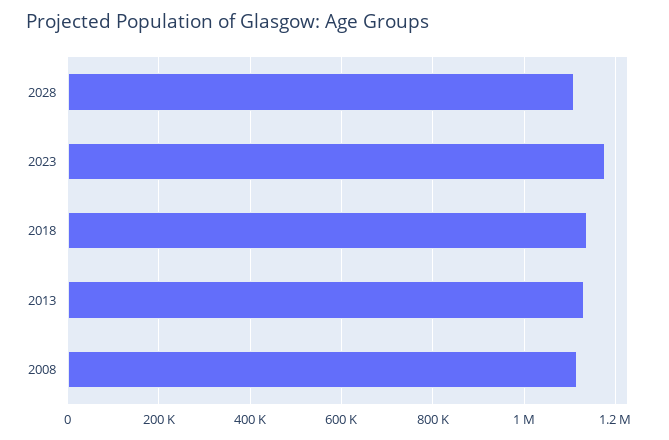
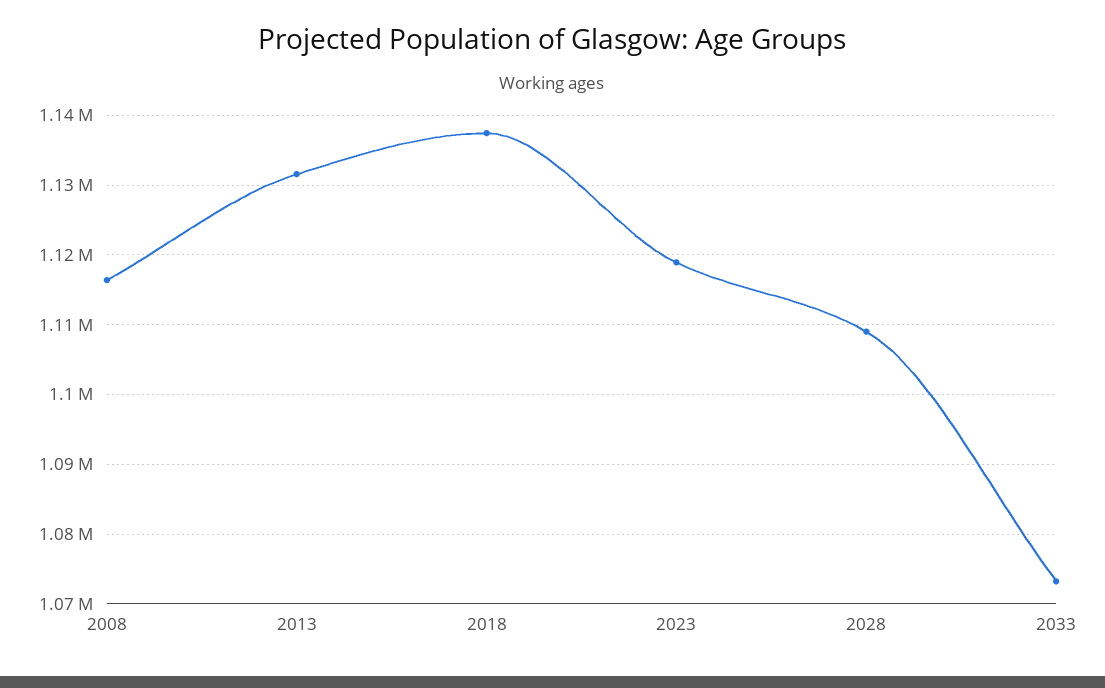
2023: 1180000 -> 1119000
2033: none -> 1073000

